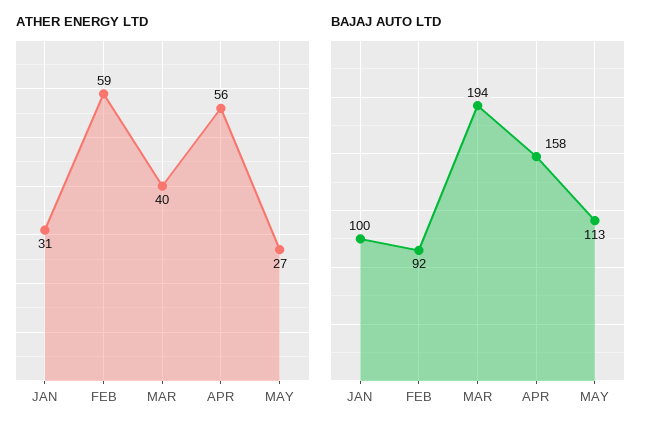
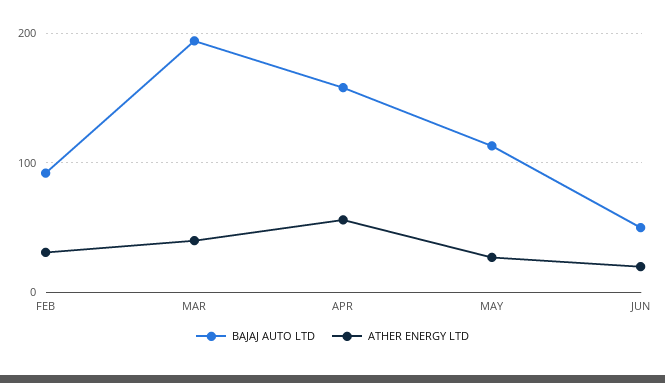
ATHER ENERGY LTD, JAN: 31 -> none
ATHER ENERGY LTD, FEB: 59 -> 30
BAJAJ AUTO LTD, JAN: 100 -> none
BAJAJ AUTO LTD, JUN: none -> 50
ATHER ENERGY LTD, JUN: none -> 20

